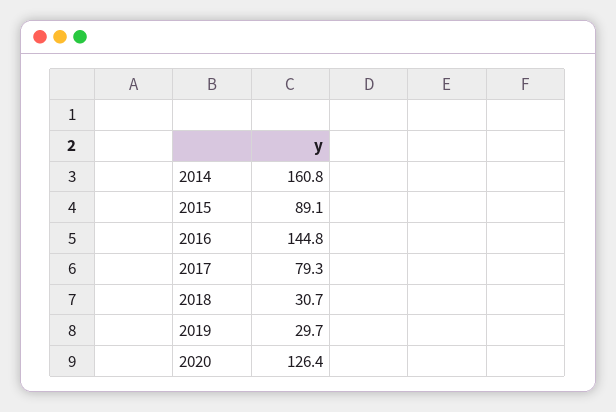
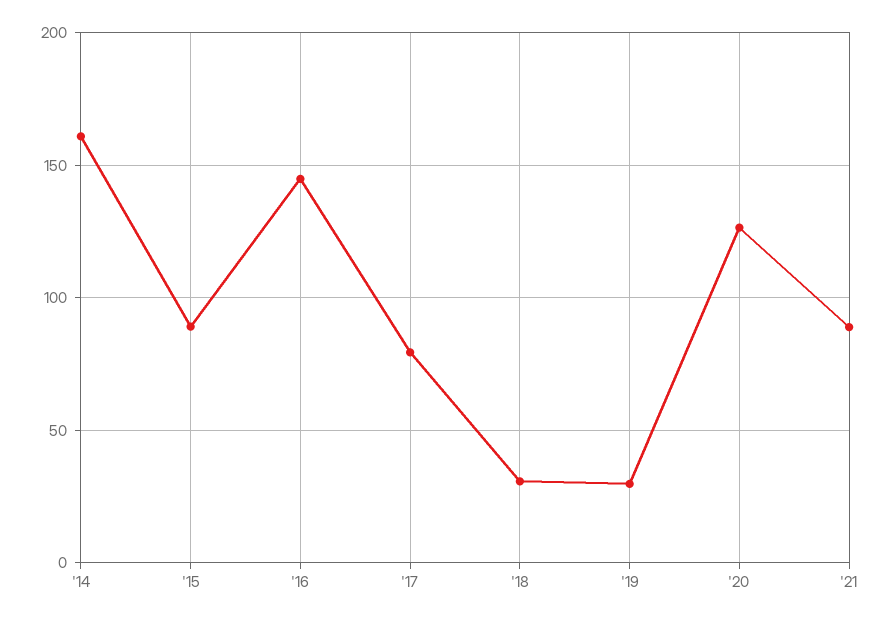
'21: none -> 90

